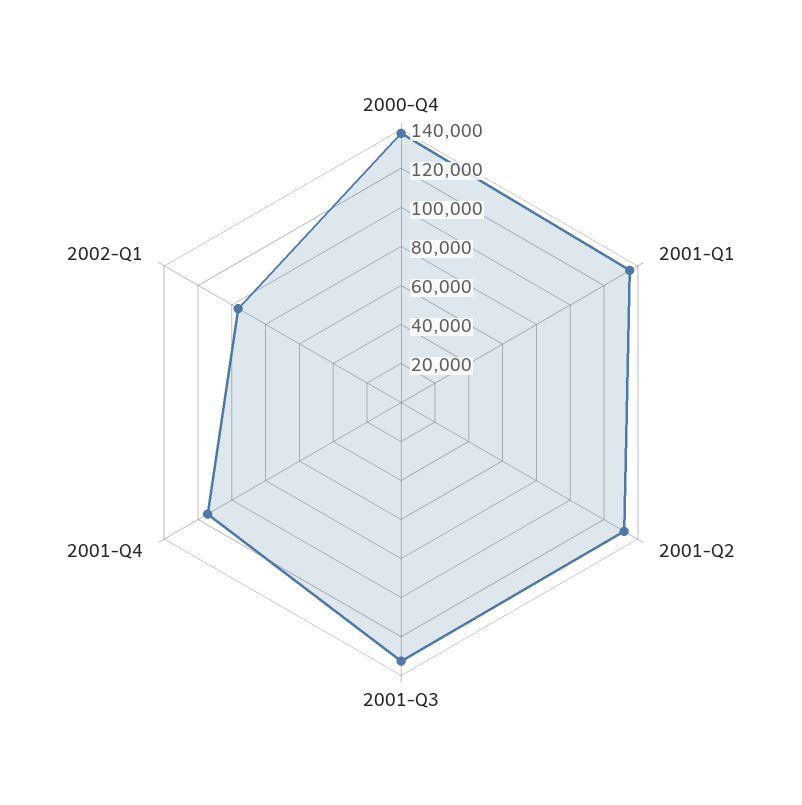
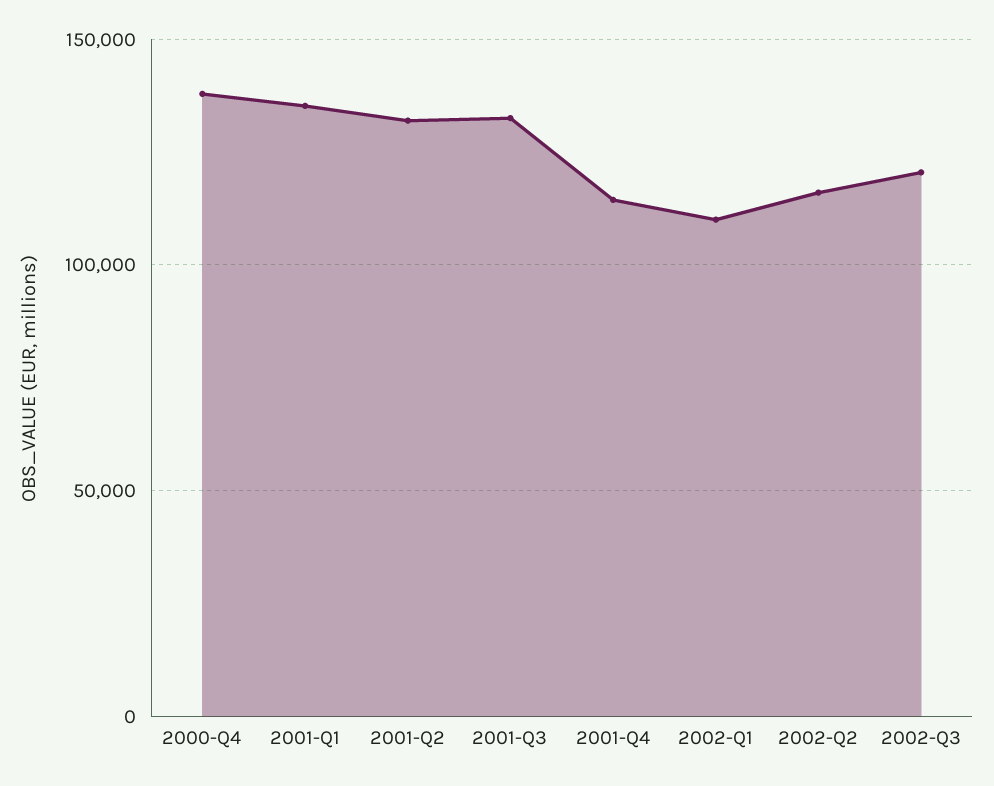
2002-Q1: 95000 -> 110000
2002-Q2: none -> 115000
2002-Q3: none -> 120000

